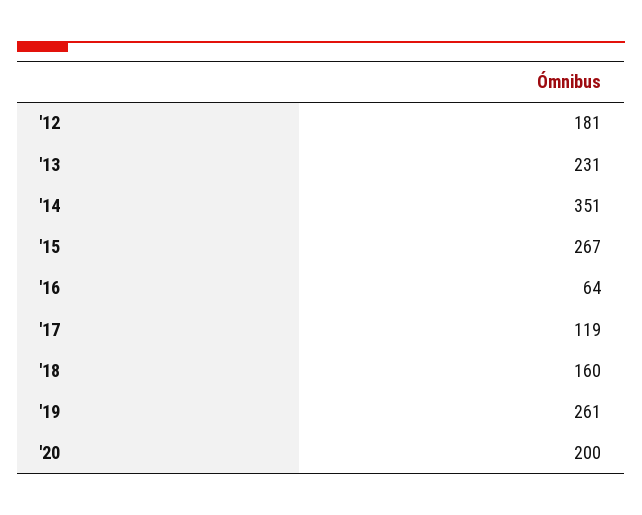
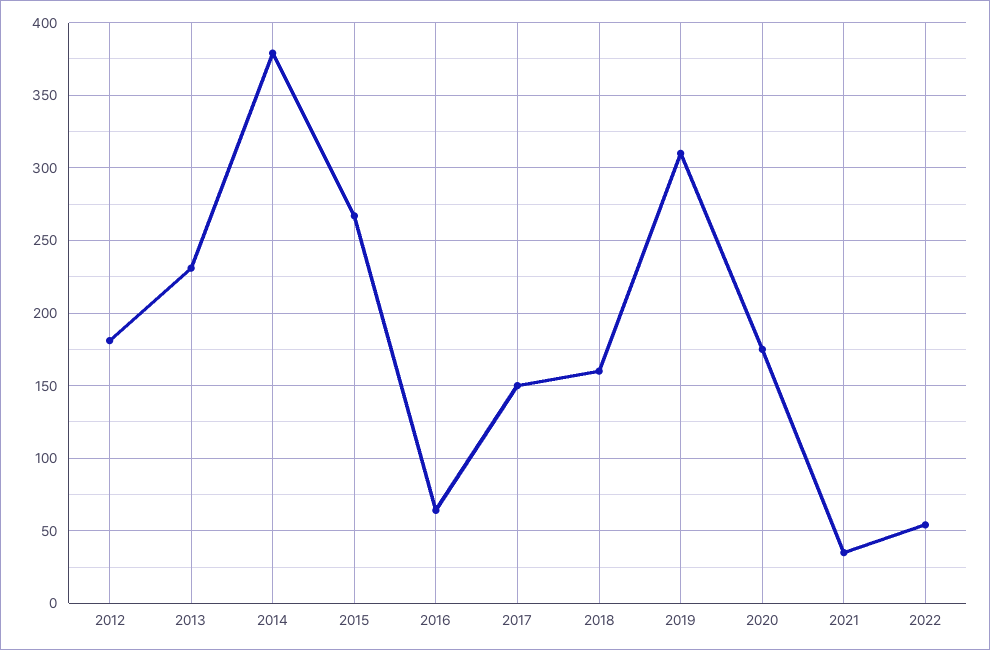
'14: 351 -> 380
'17: 119 -> 150
'19: 261 -> 310
'20: 200 -> 175
2021: none -> 35
2022: none -> 55

